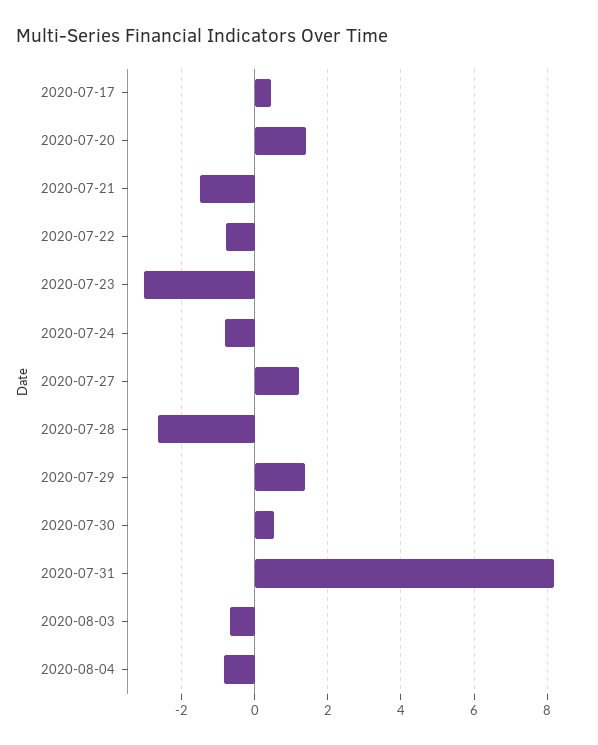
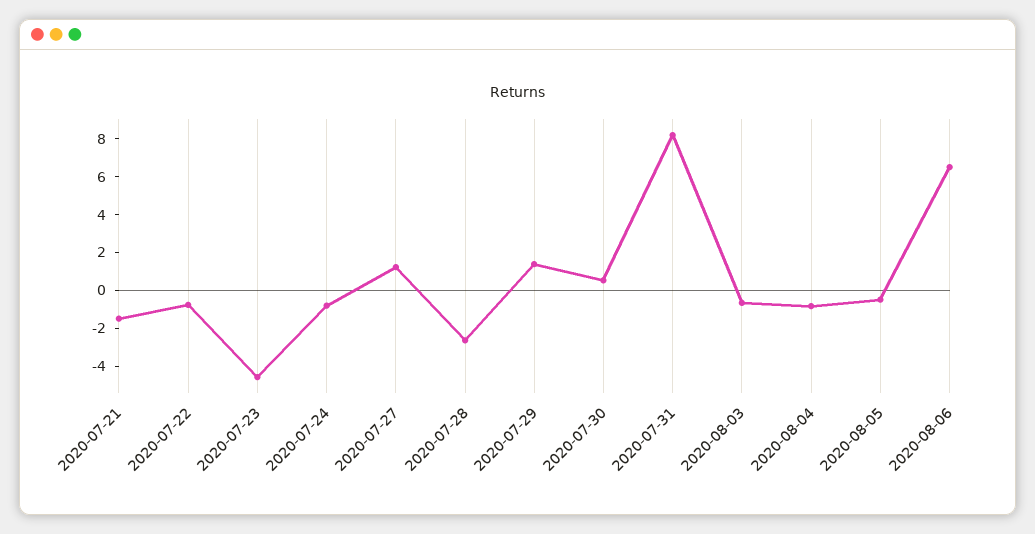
2020-07-17: 0.4 -> none
2020-07-20: 1.4 -> none
2020-07-23: -3 -> -4.5
2020-08-05: none -> -0.5
2020-08-06: none -> 6.5

